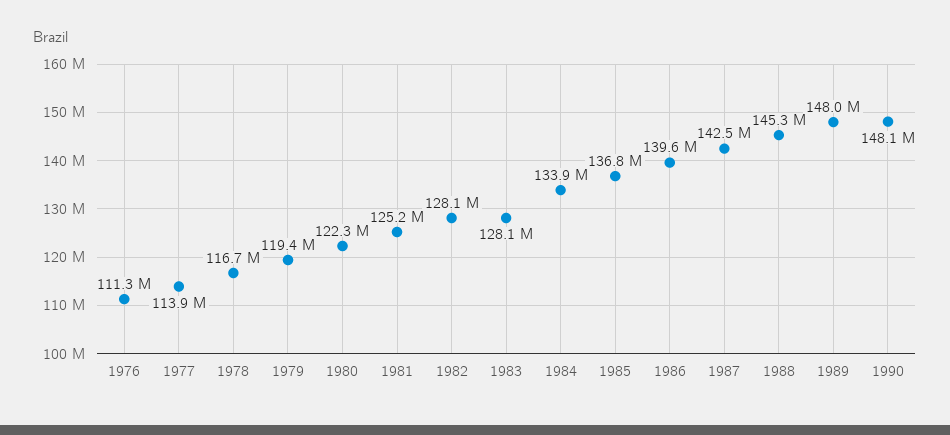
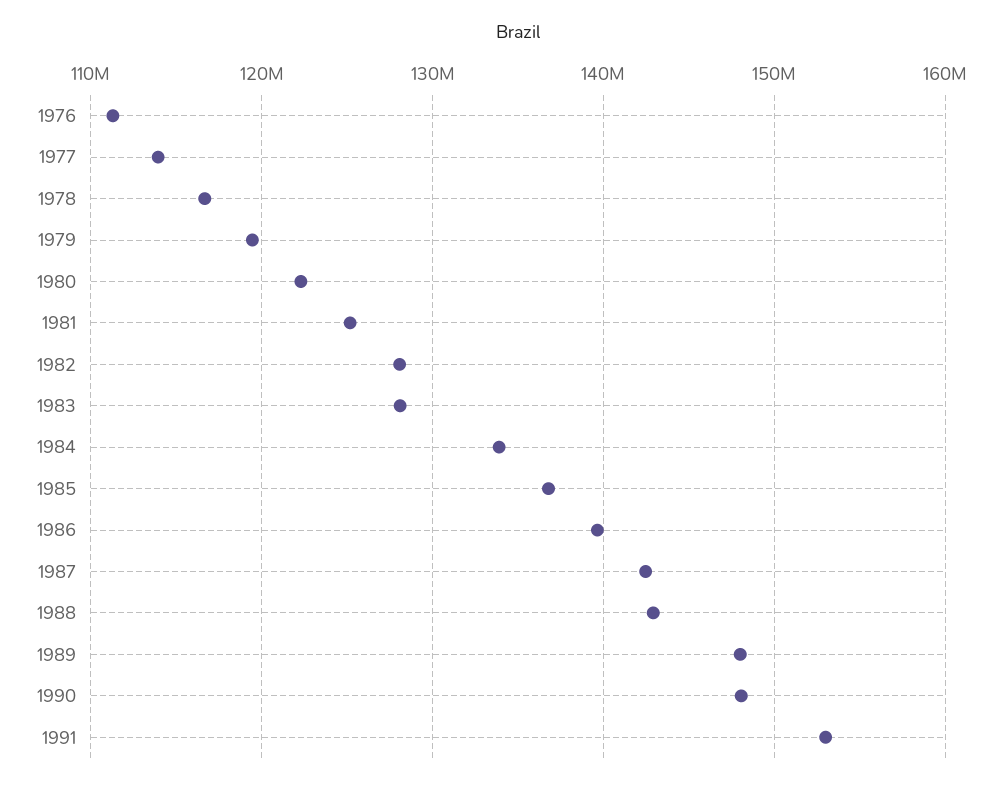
1988: 145300000 -> 143000000
1991: none -> 153000000

